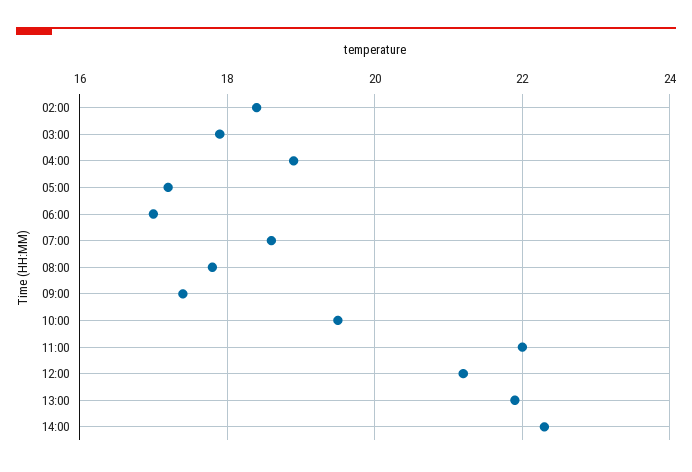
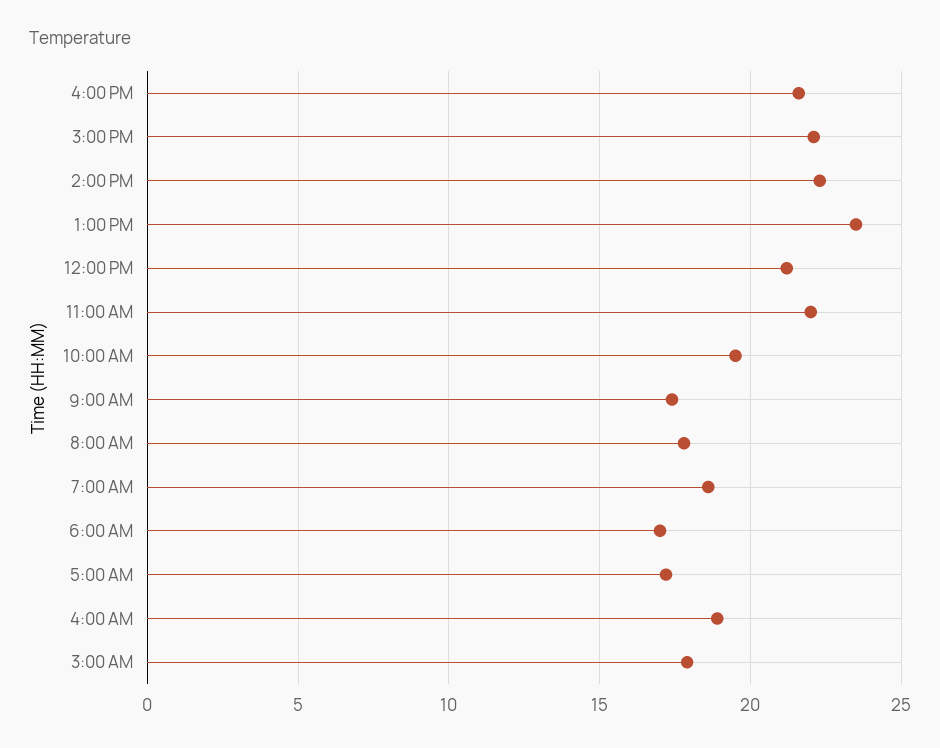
02:00: 18.5 -> none
13:00: 22 -> 23.5
4:00 PM: none -> 21.5
3:00 PM: none -> 22

